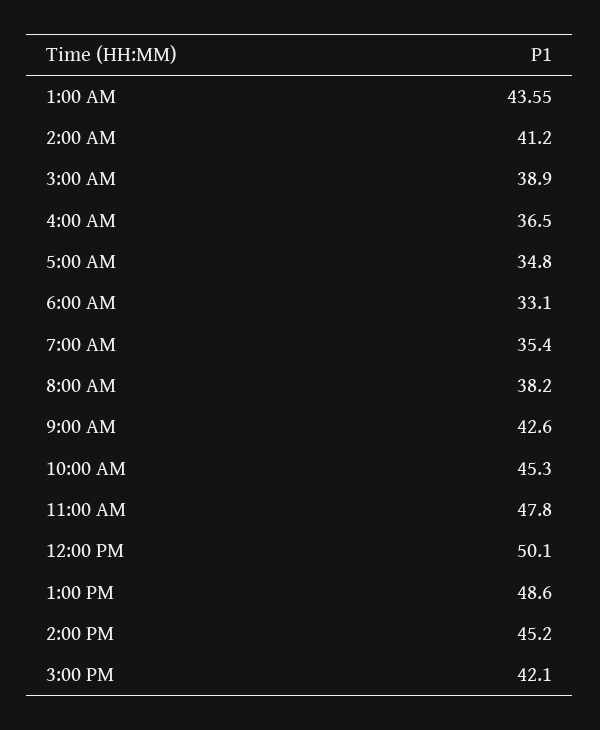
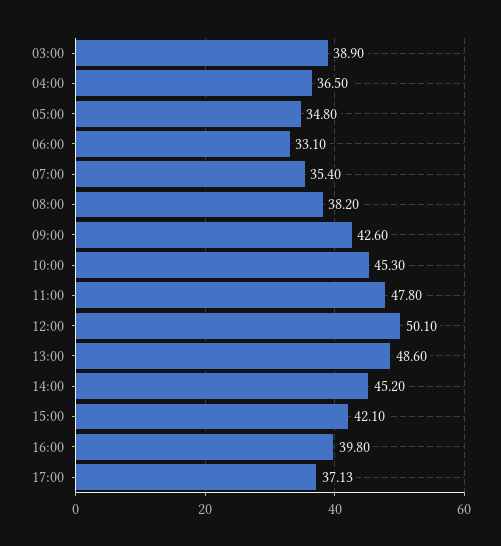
1:00 AM: 43.55 -> none
2:00 AM: 41.2 -> none
16:00: none -> 39.8
17:00: none -> 37.13

